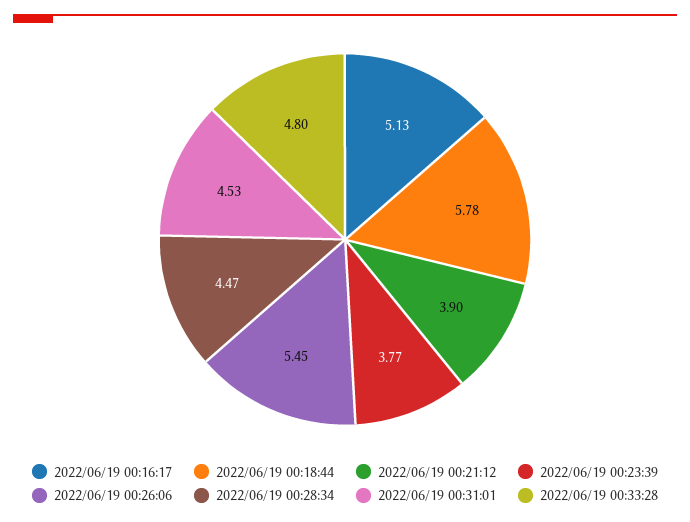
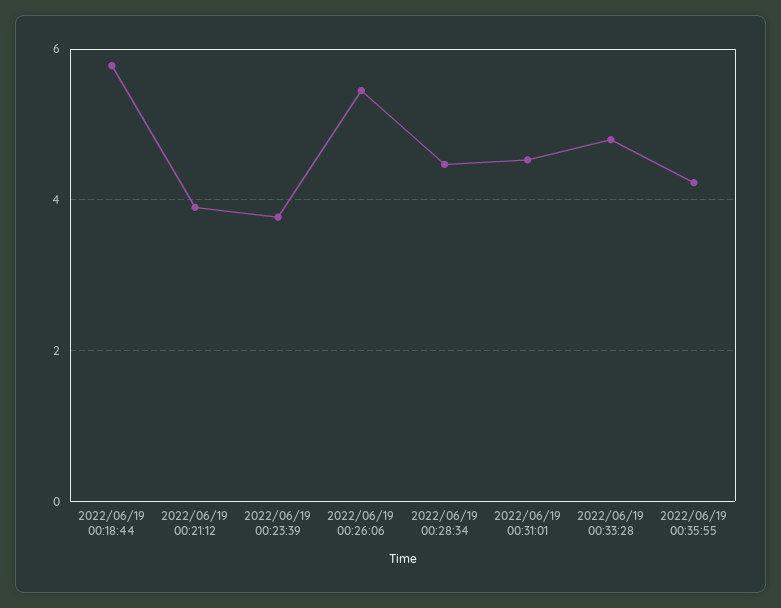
2022/06/19 00:16:17: 5.13 -> none
2022/06/19 00:35:55: none -> 4.2

